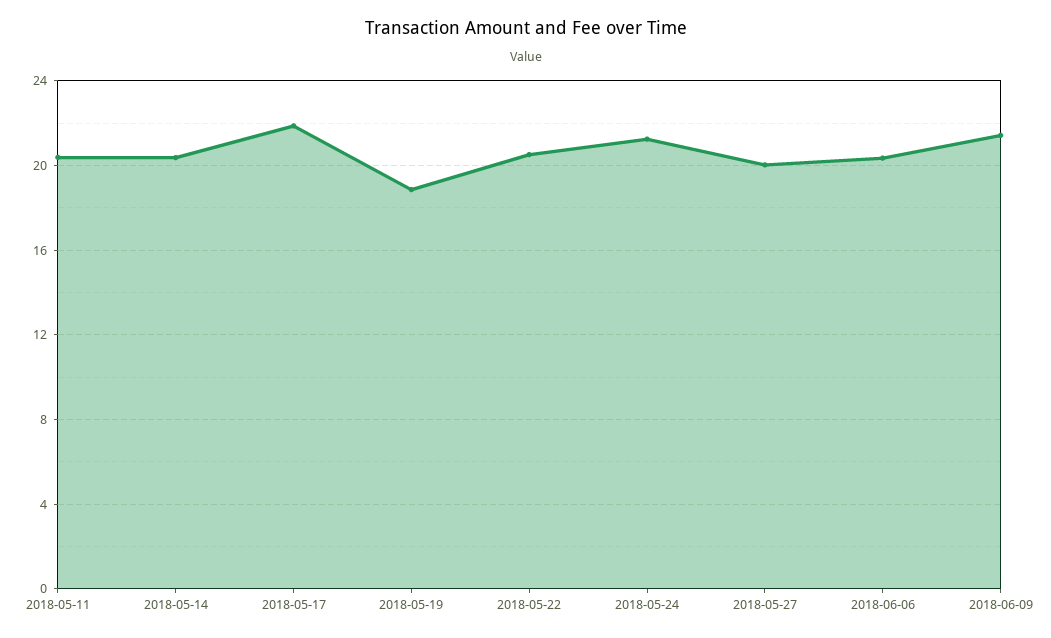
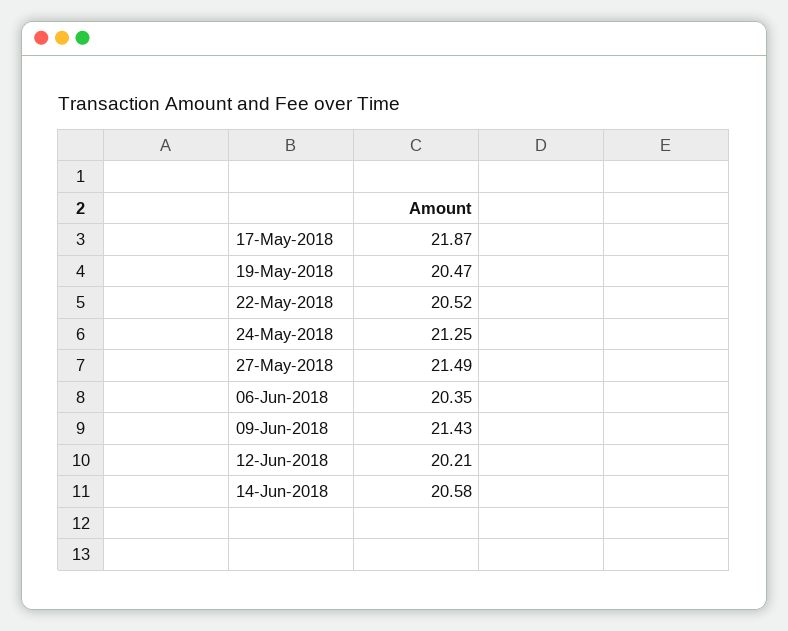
2018-05-11: 20.5 -> none
2018-05-14: 20.5 -> none
2018-05-19: 19 -> 20.47
2018-05-27: 20 -> 21.49
12-Jun-2018: none -> 20.21
14-Jun-2018: none -> 20.58

